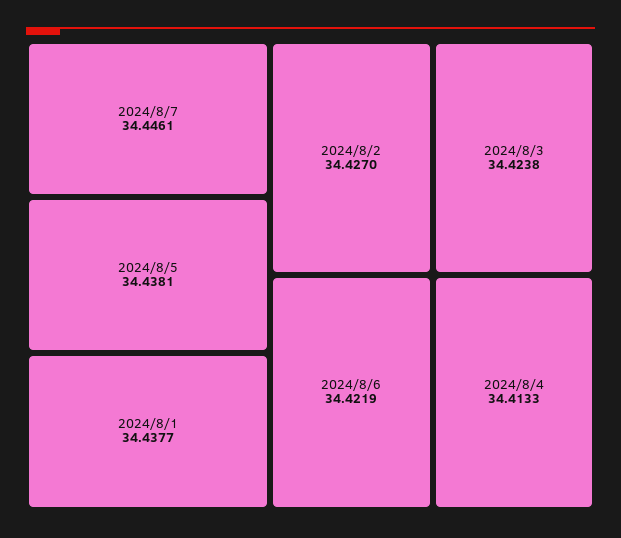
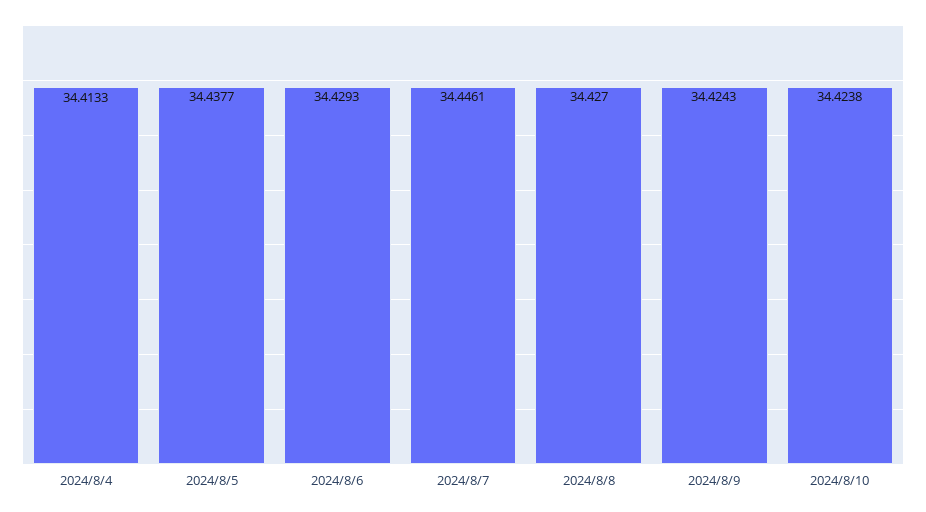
2024/8/5: 34.4381 -> 34.4377
2024/8/1: 34.4377 -> none
2024/8/2: 34.427 -> none
2024/8/3: 34.4238 -> none
2024/8/6: 34.4219 -> 34.4293
2024/8/8: none -> 34.427
2024/8/9: none -> 34.4243
2024/8/10: none -> 34.4238

